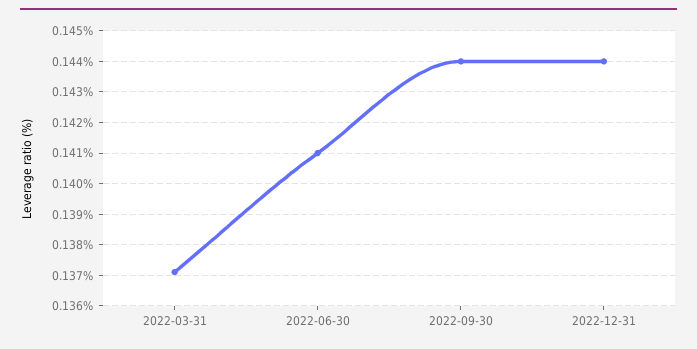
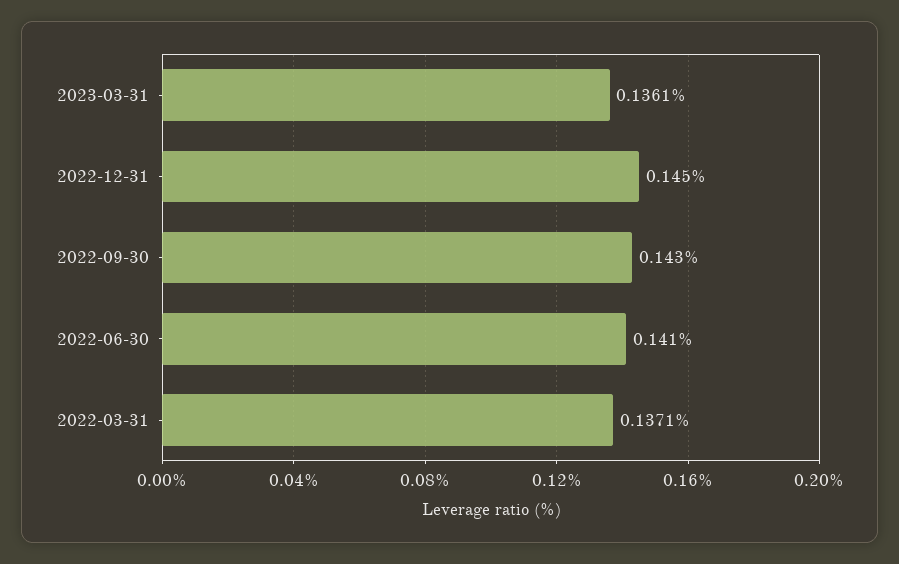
2022-09-30: 0.144 -> 0.143
2022-12-31: 0.144 -> 0.145
2023-03-31: none -> 0.1361

